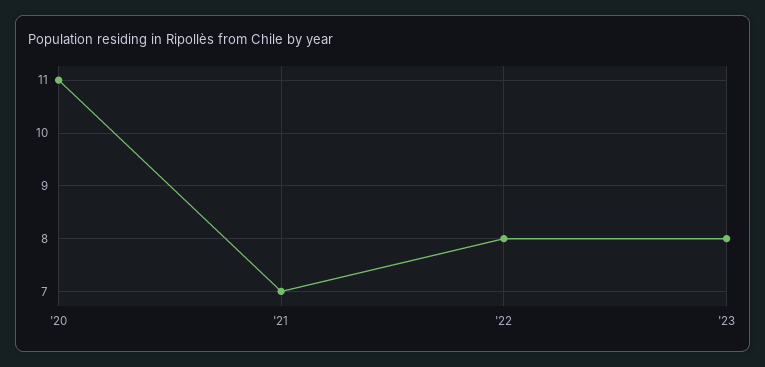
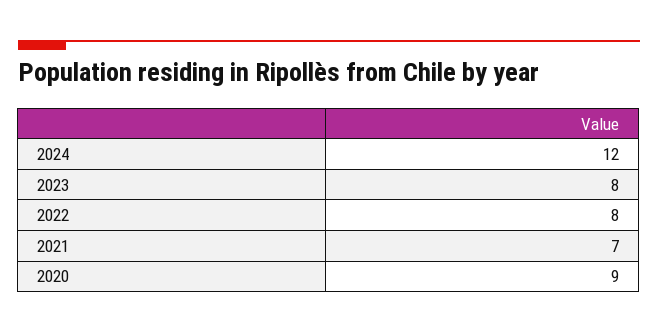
'20: 11 -> 9
2024: none -> 12

